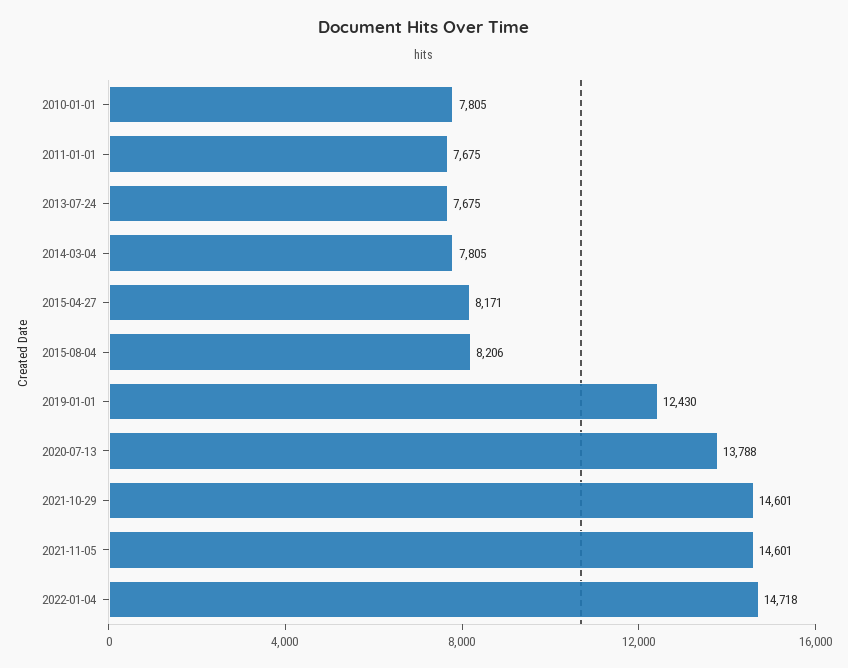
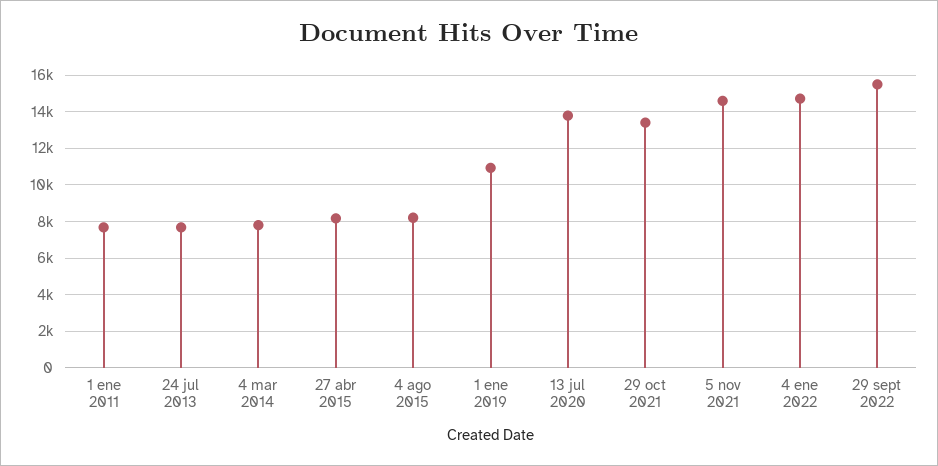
2010-01-01: 7805 -> none
2019-01-01: 12430 -> 11000
2021-10-29: 14601 -> 13500
29 sept 2022: none -> 15500

